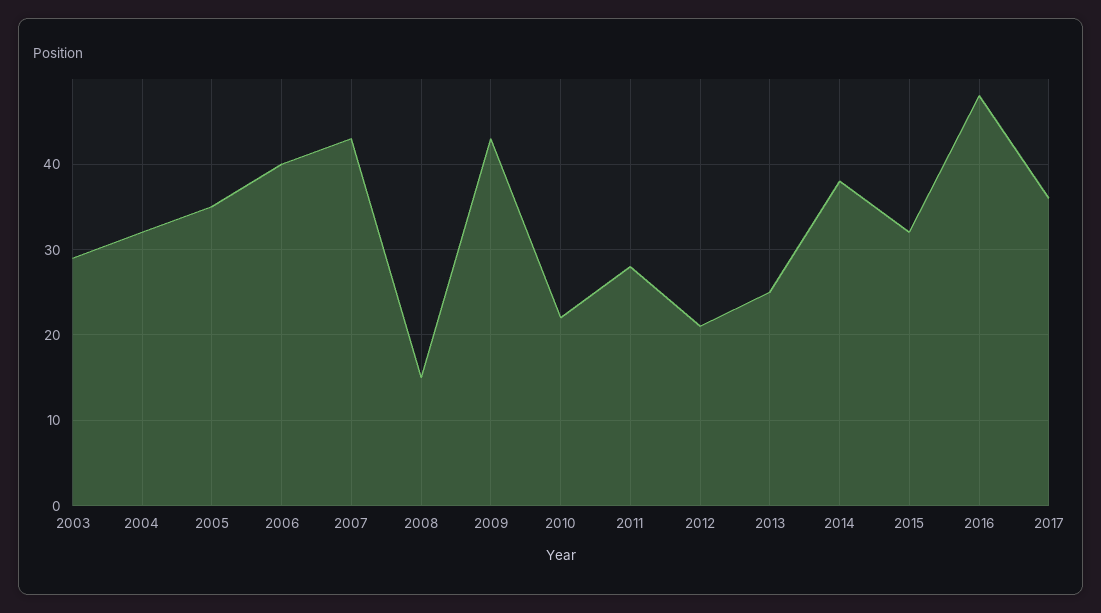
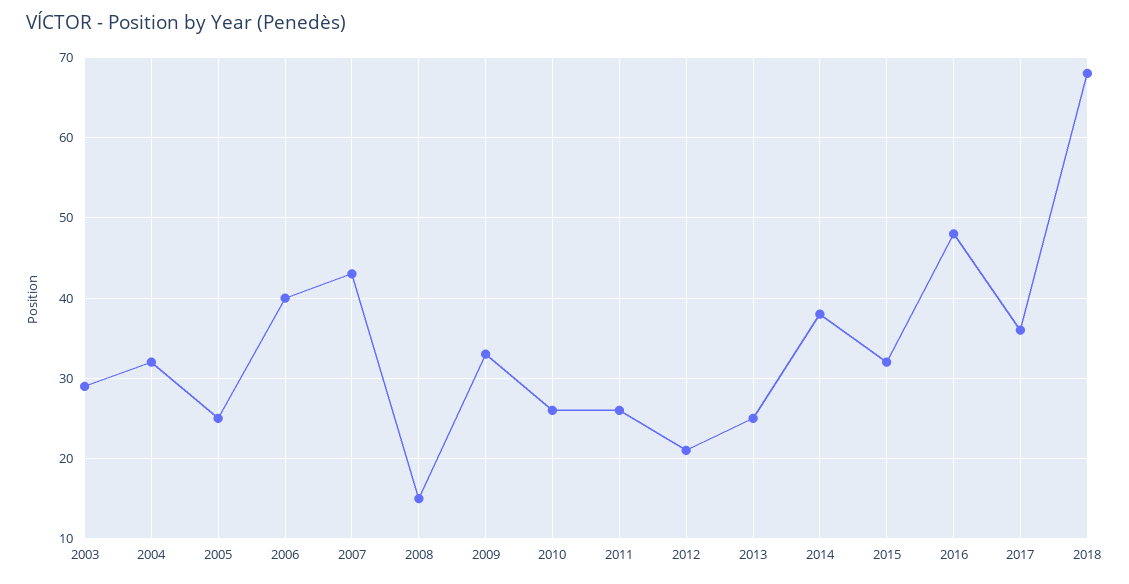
2005: 35 -> 25
2009: 43 -> 33
2010: 22 -> 26
2011: 28 -> 26
2018: none -> 68

